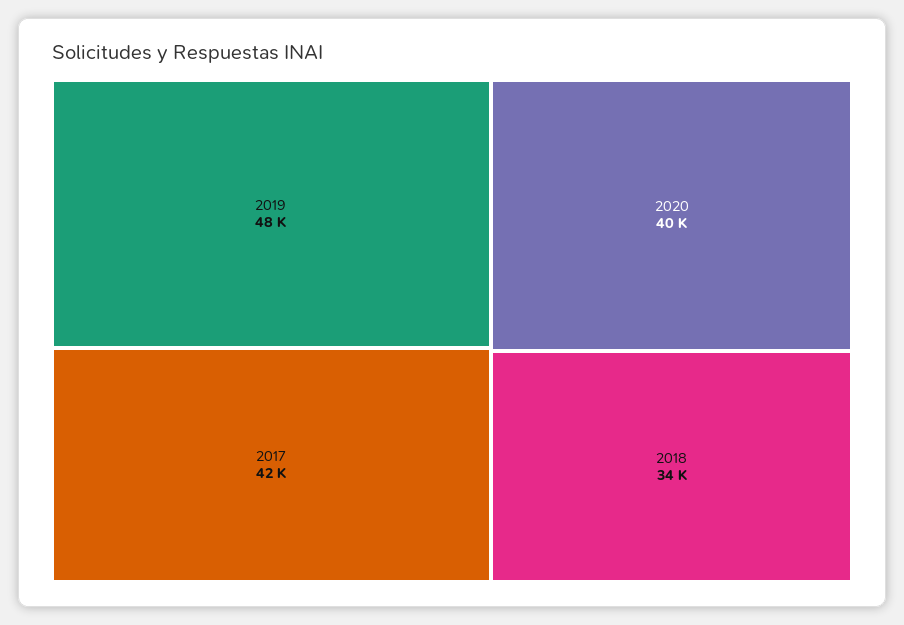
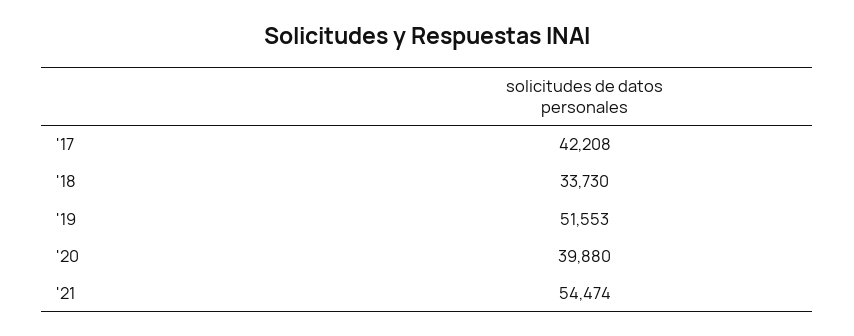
2019: 48000 -> 51553
'21: none -> 54474

